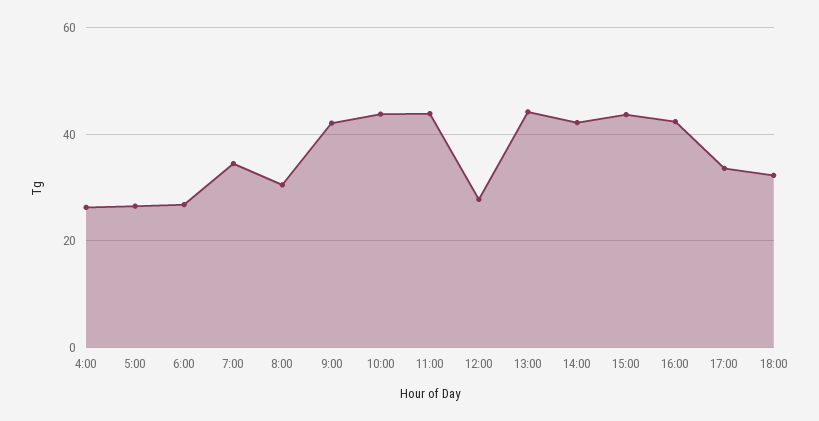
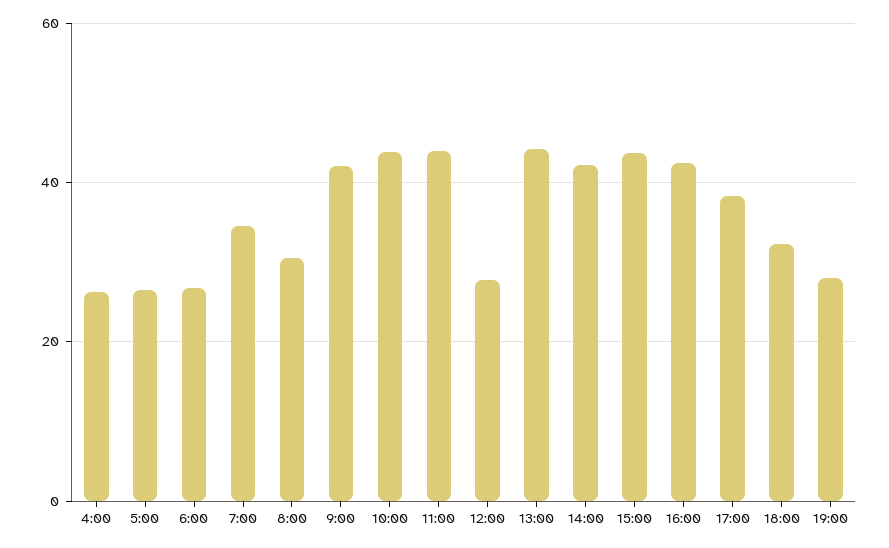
17:00: 34 -> 38
19:00: none -> 28

